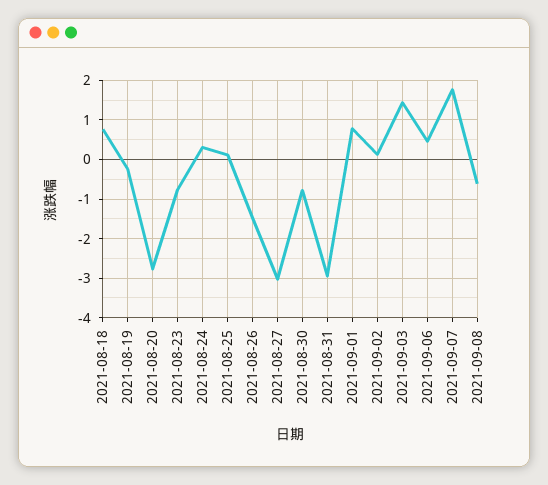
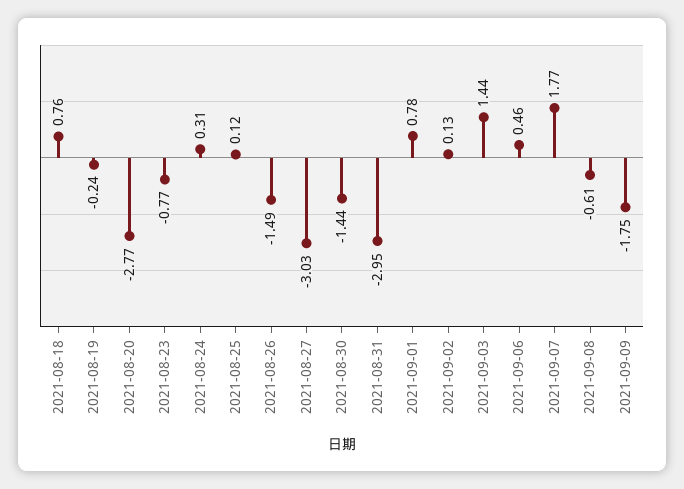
2021-08-30: -0.8 -> -1.44
2021-09-09: none -> -1.75

